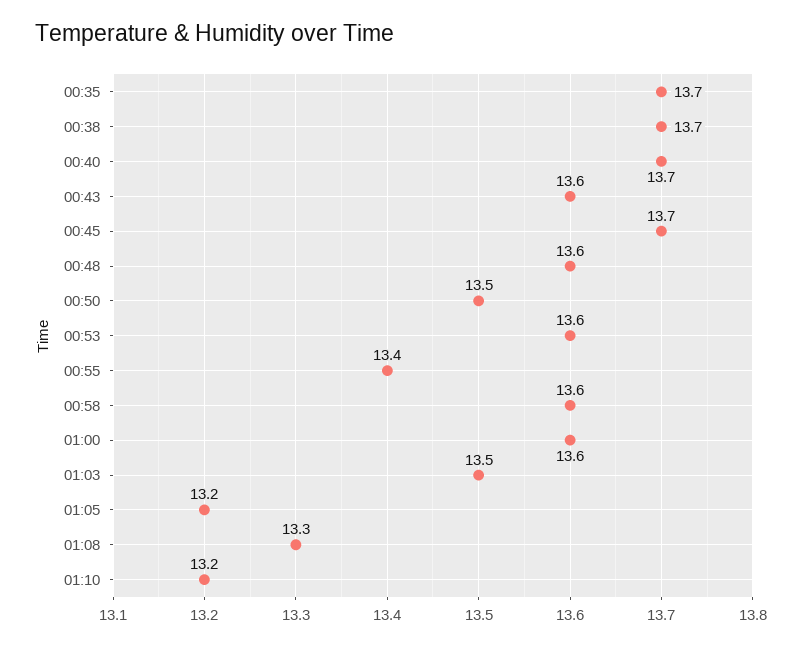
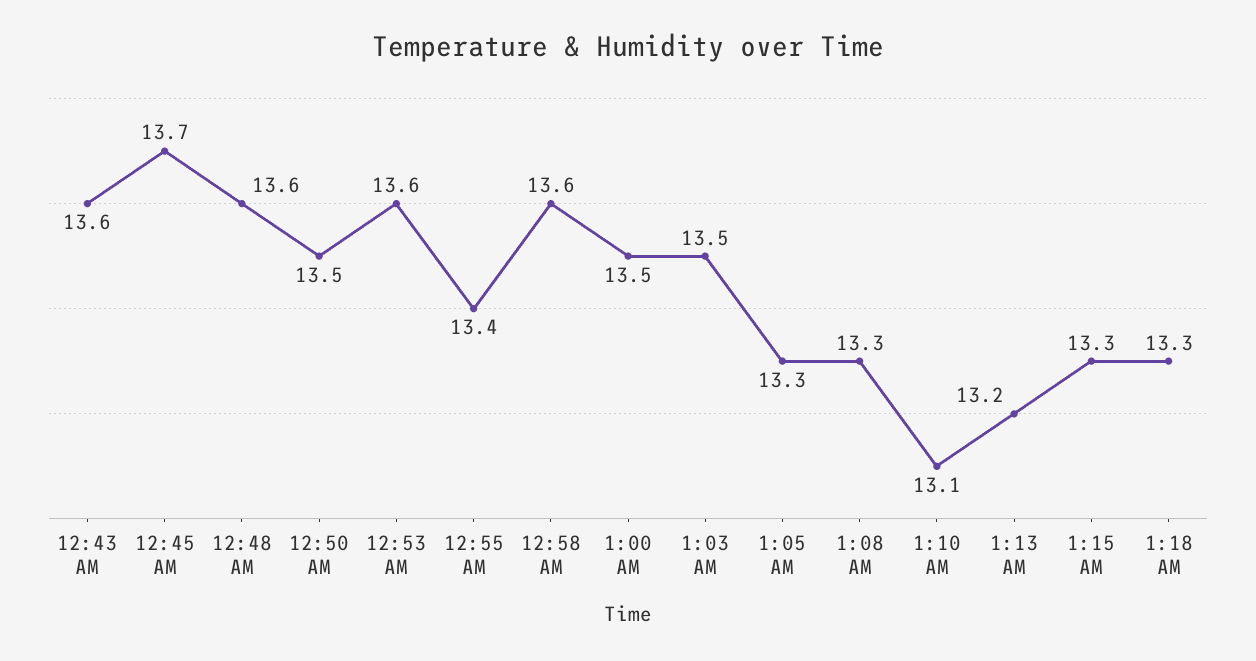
00:35: 13.7 -> none
00:38: 13.7 -> none
00:40: 13.7 -> none
01:00: 13.6 -> 13.5
01:05: 13.2 -> 13.3
01:10: 13.2 -> 13.1
1:13 AM: none -> 13.2
1:15 AM: none -> 13.3
1:18 AM: none -> 13.3

